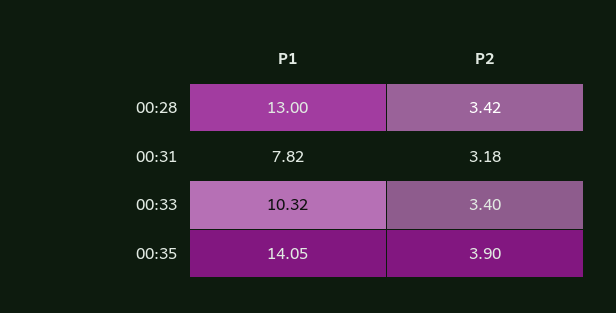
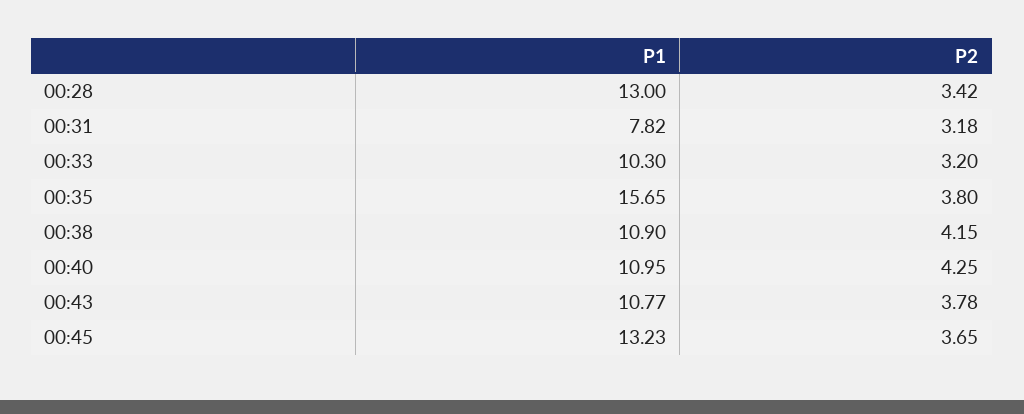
P1, 00:33: 10.32 -> 10.3
P2, 00:33: 3.4 -> 3.2
P1, 00:35: 14.05 -> 15.65
P2, 00:35: 3.9 -> 3.8
P1, 00:38: none -> 10.9
P2, 00:38: none -> 4.15
P1, 00:40: none -> 10.95
P2, 00:40: none -> 4.25
P1, 00:43: none -> 10.77
P2, 00:43: none -> 3.78
P1, 00:45: none -> 13.23
P2, 00:45: none -> 3.65

